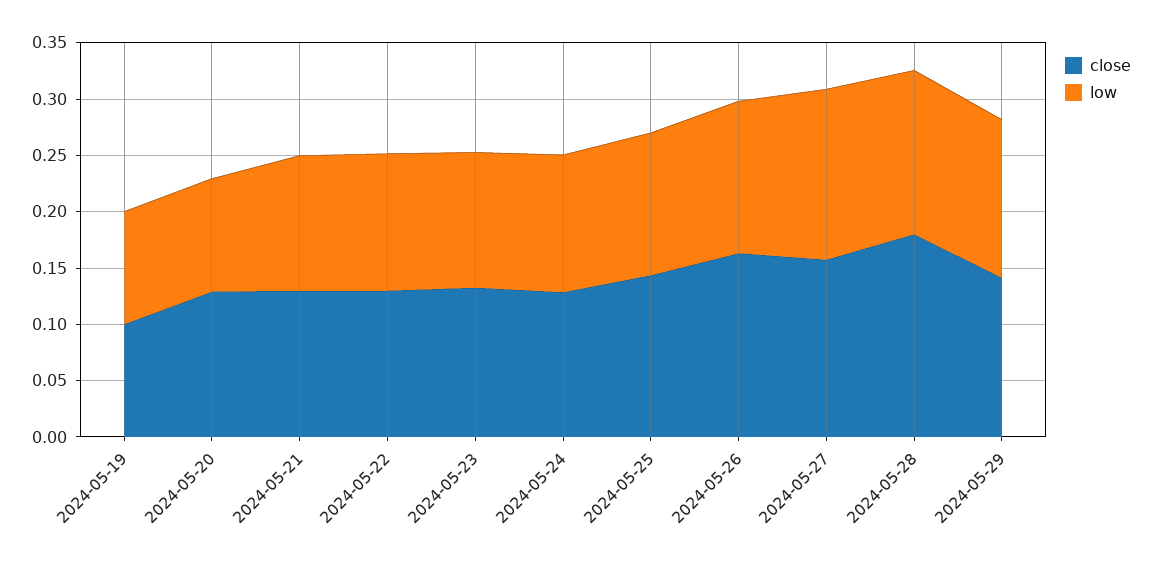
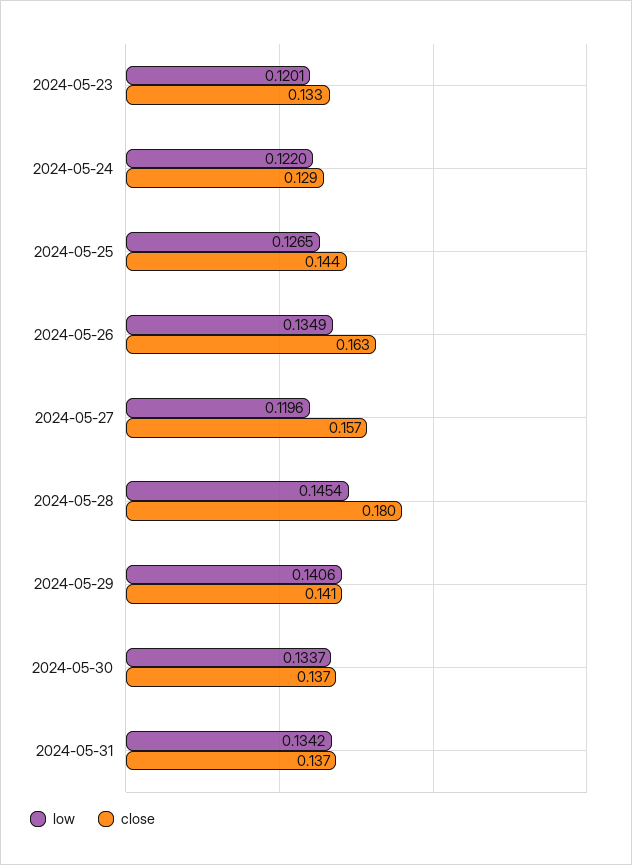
close, 2024-05-19: 0.1 -> none
low, 2024-05-19: 0.1 -> none
close, 2024-05-20: 0.13 -> none
low, 2024-05-20: 0.1 -> none
close, 2024-05-21: 0.13 -> none
low, 2024-05-21: 0.12 -> none
close, 2024-05-22: 0.13 -> none
low, 2024-05-22: 0.12 -> none
low, 2024-05-27: 0.15 -> 0.1196
low, 2024-05-30: none -> 0.1337
close, 2024-05-30: none -> 0.137
low, 2024-05-31: none -> 0.1342
close, 2024-05-31: none -> 0.137

